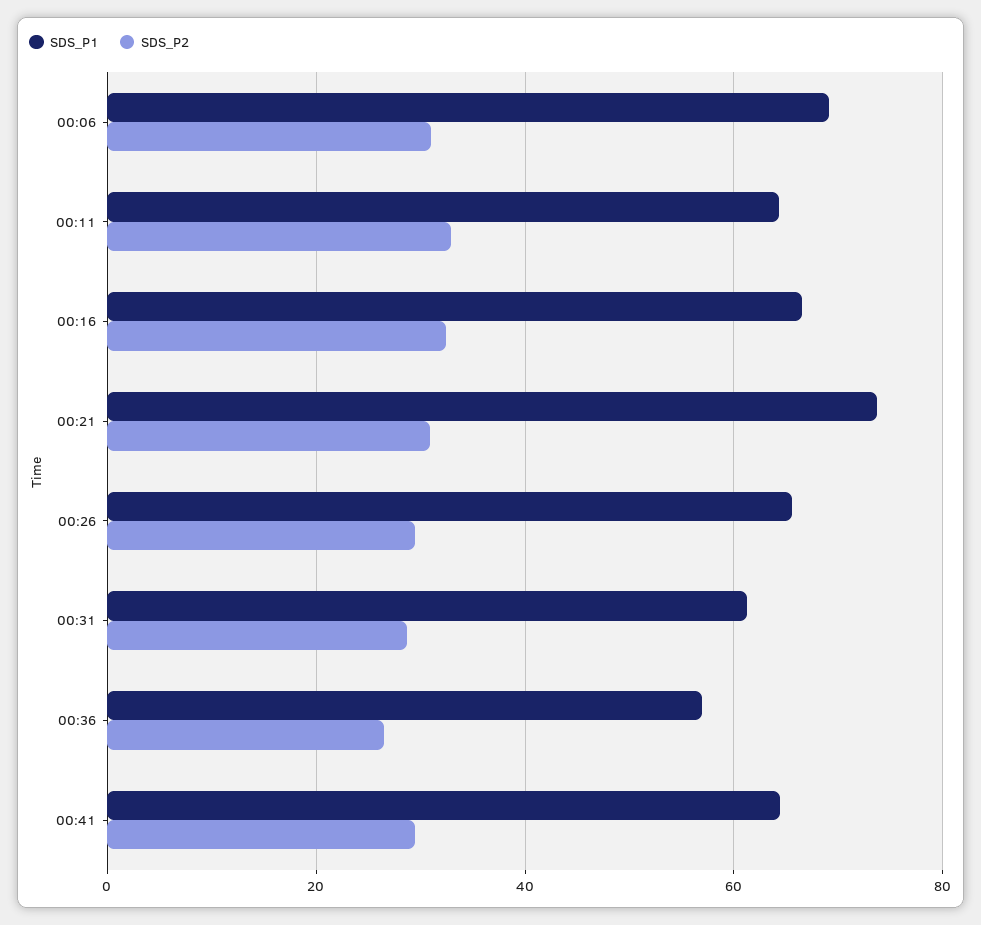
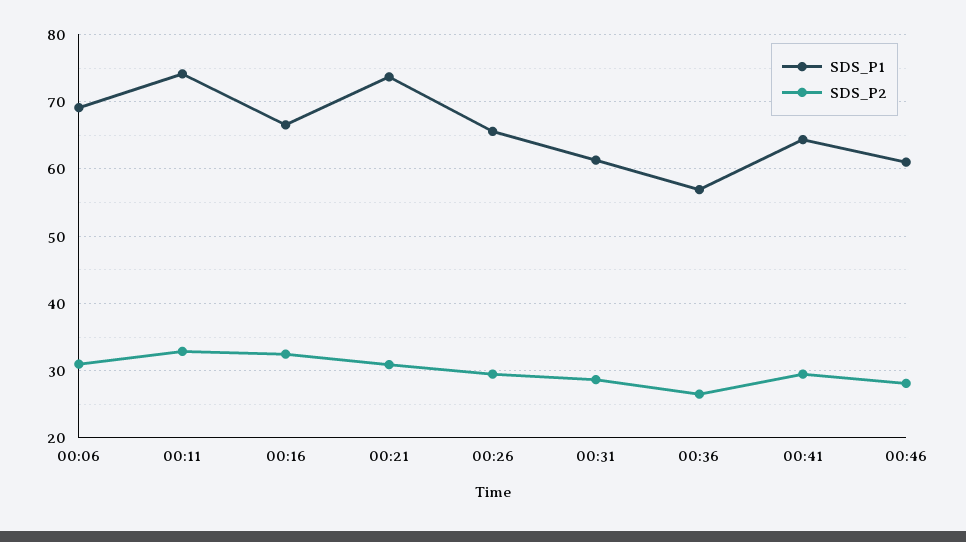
SDS_P1, 00:11: 64 -> 74
SDS_P1, 00:46: none -> 61
SDS_P2, 00:46: none -> 28

